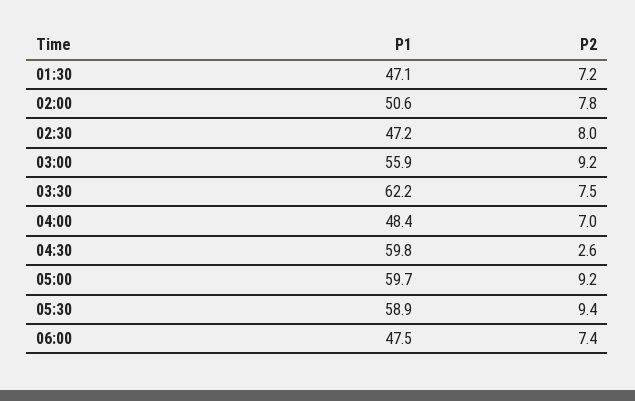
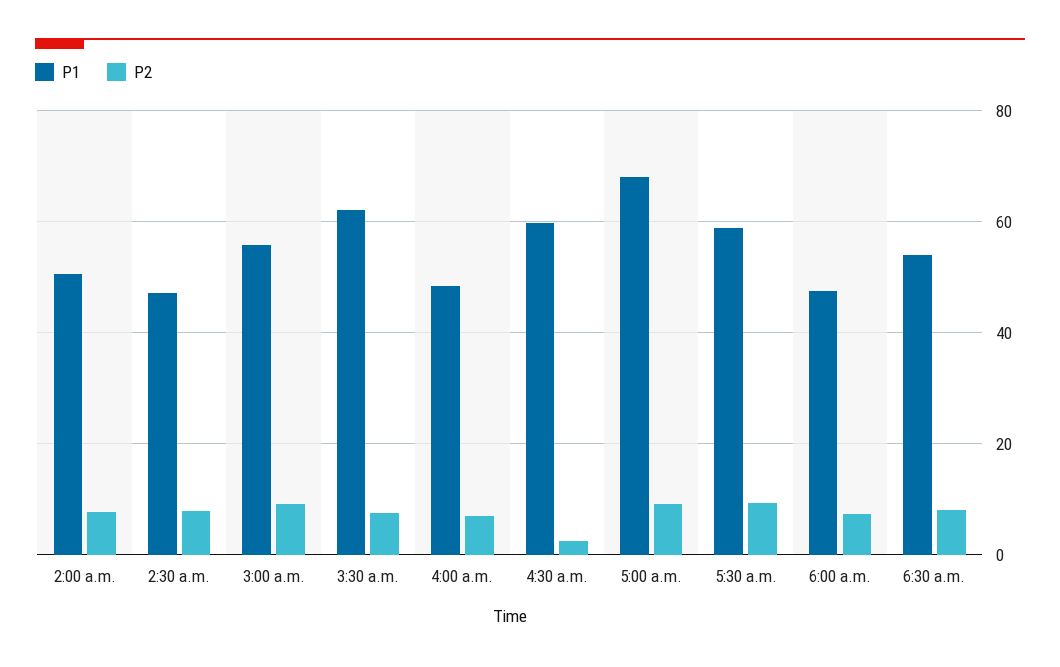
P1, 01:30: 47.1 -> none
P2, 01:30: 7.2 -> none
P1, 05:00: 59.7 -> 68
P1, 6:30 a.m.: none -> 54
P2, 6:30 a.m.: none -> 8

